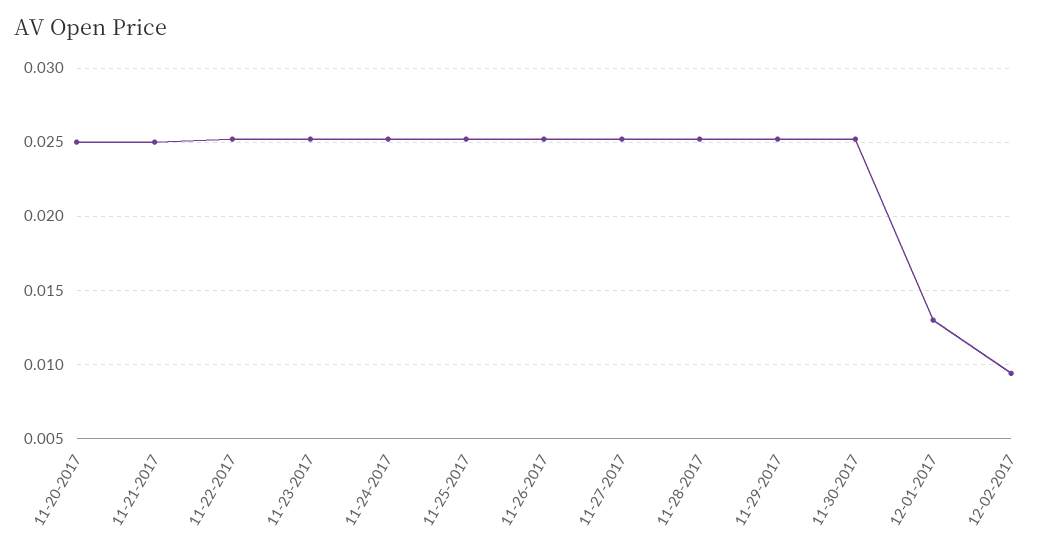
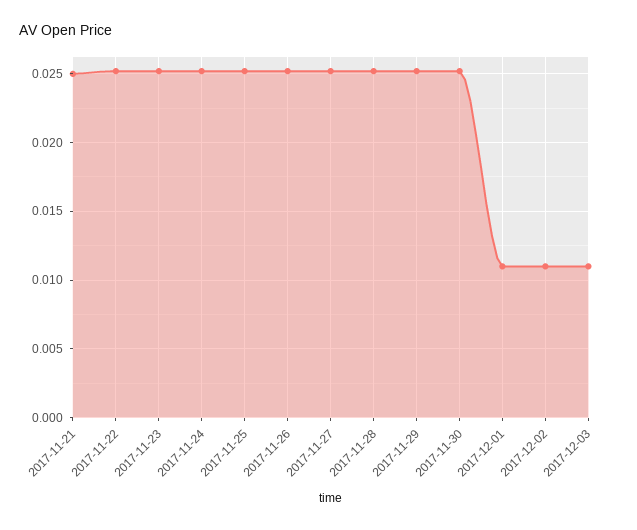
11-20-2017: 0.025 -> none
12-01-2017: 0.013 -> 0.011
12-02-2017: 0.0095 -> 0.011
2017-12-03: none -> 0.011

